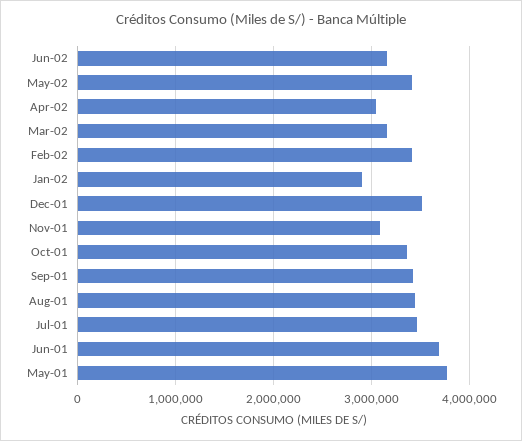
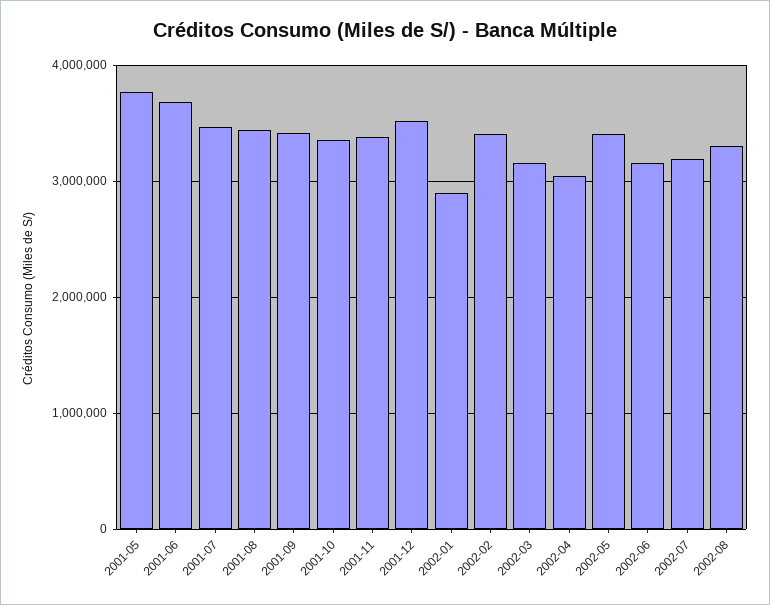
Nov-01: 3100000 -> 3400000
2002-07: none -> 3200000
2002-08: none -> 3300000

